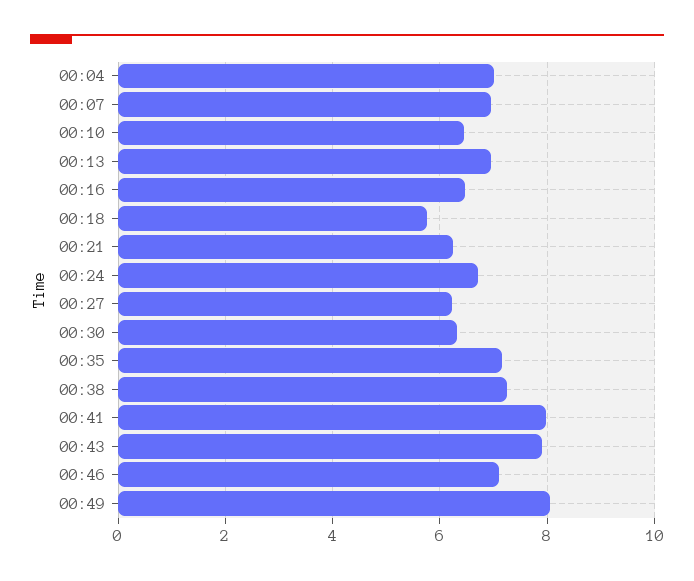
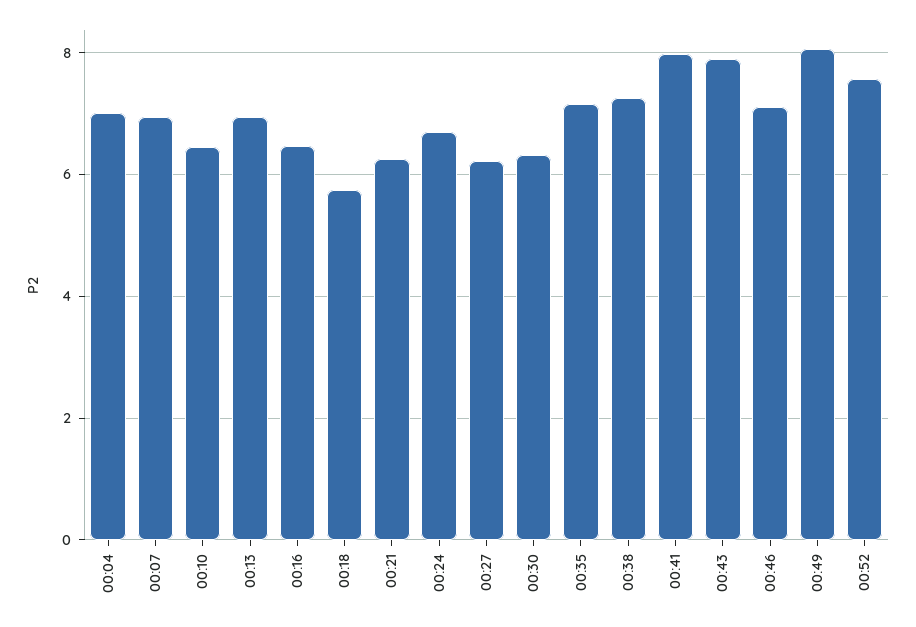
00:52: none -> 7.6

